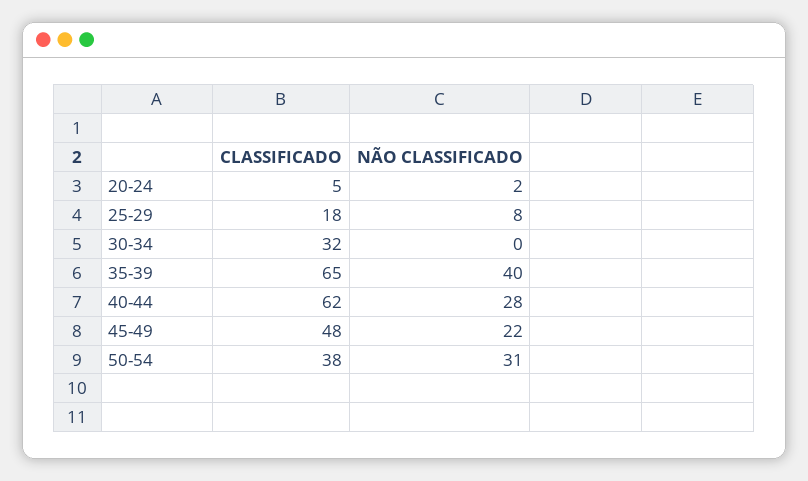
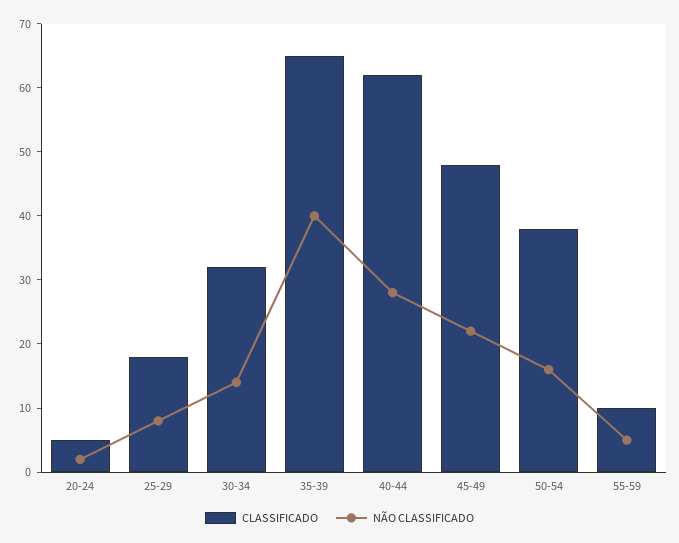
NÃO CLASSIFICADO, 30-34: 0 -> 15
NÃO CLASSIFICADO, 50-54: 31 -> 15
CLASSIFICADO, 55-59: none -> 10
NÃO CLASSIFICADO, 55-59: none -> 5

